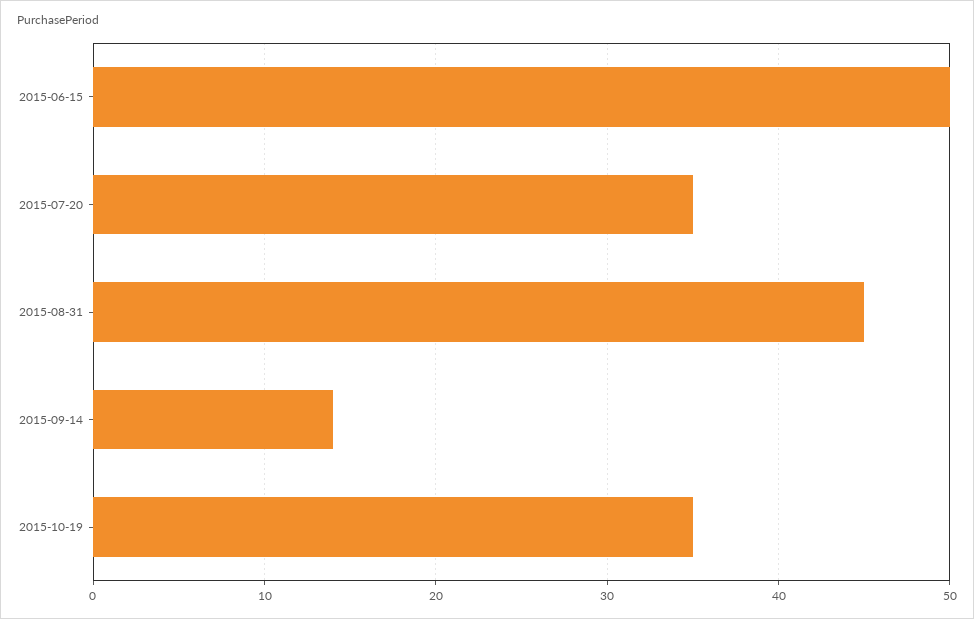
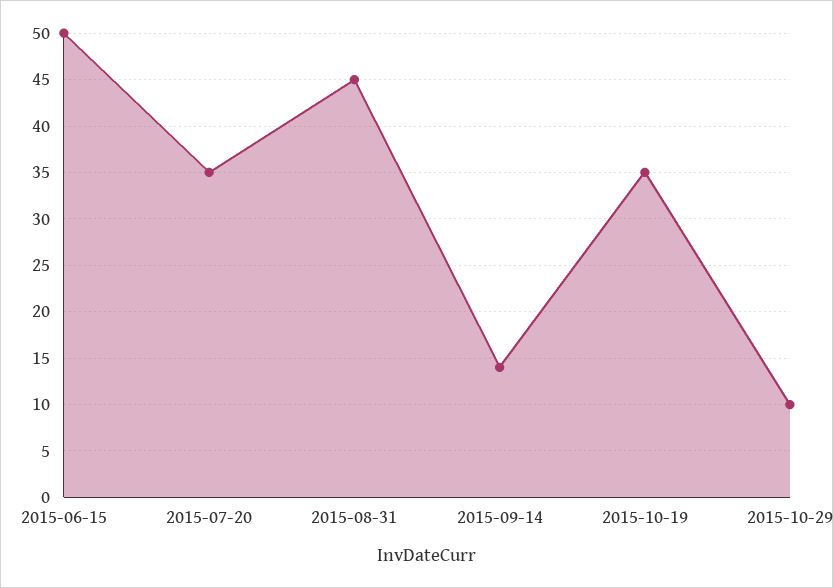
2015-10-29: none -> 10

